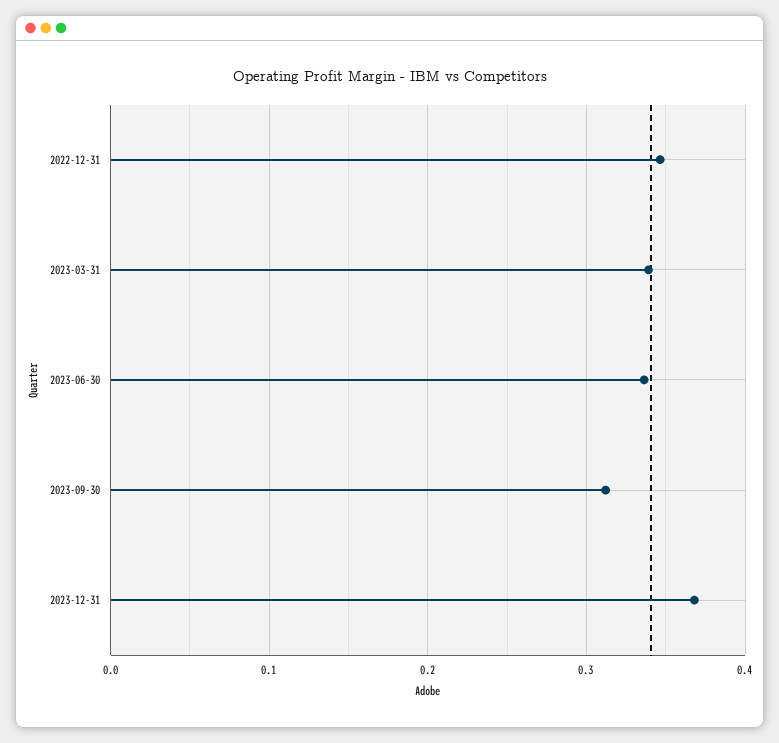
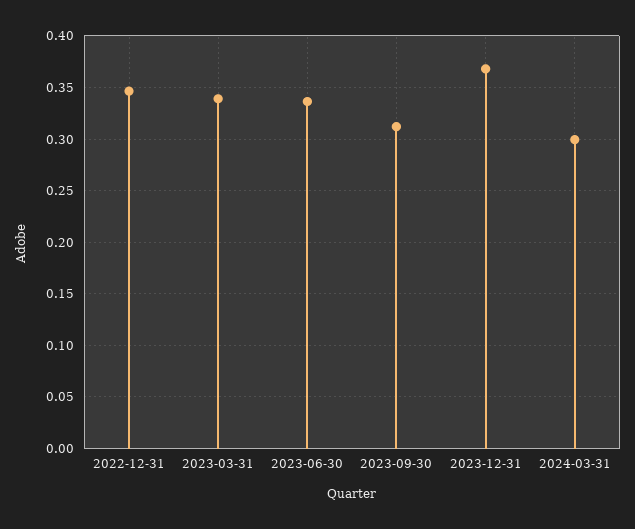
2024-03-31: none -> 0.3

